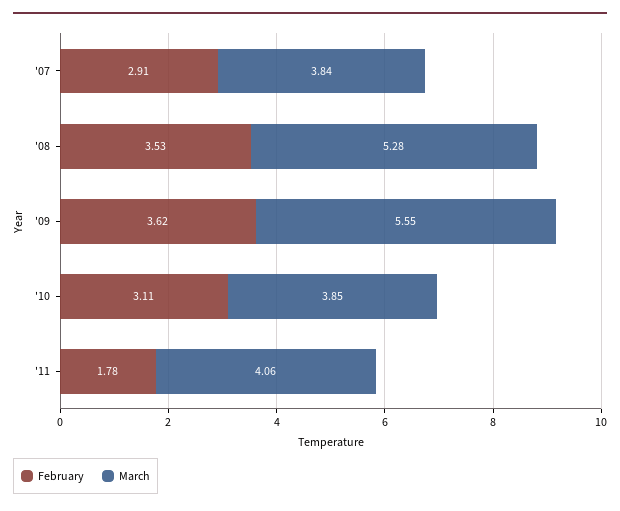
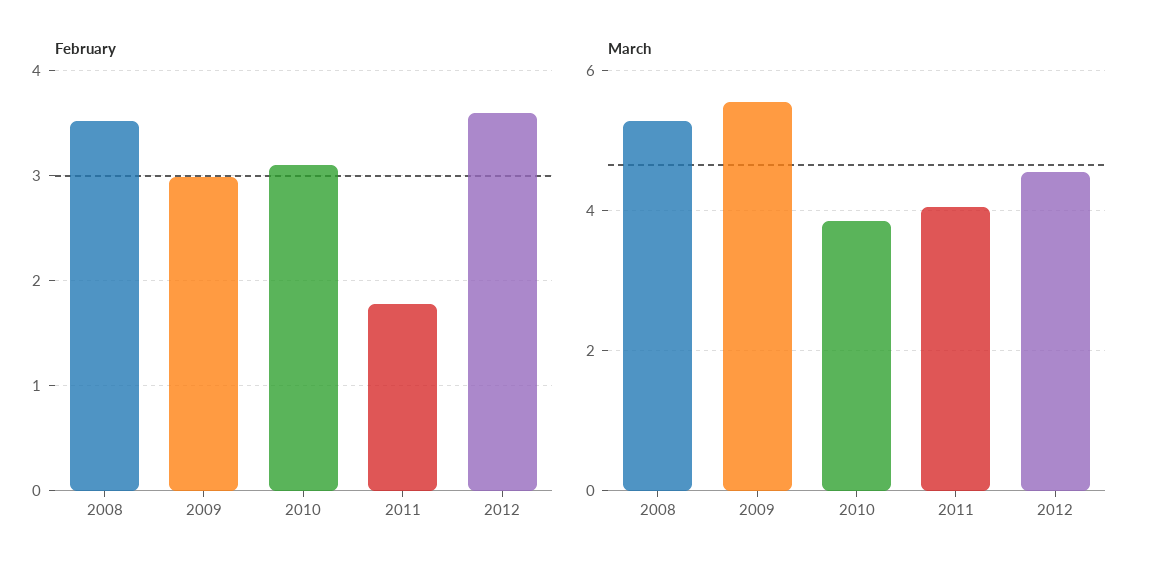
February, '07: 2.91 -> none
March, '07: 3.84 -> none
February, '09: 3.62 -> 3
February, 2012: none -> 3.6
March, 2012: none -> 4.6

